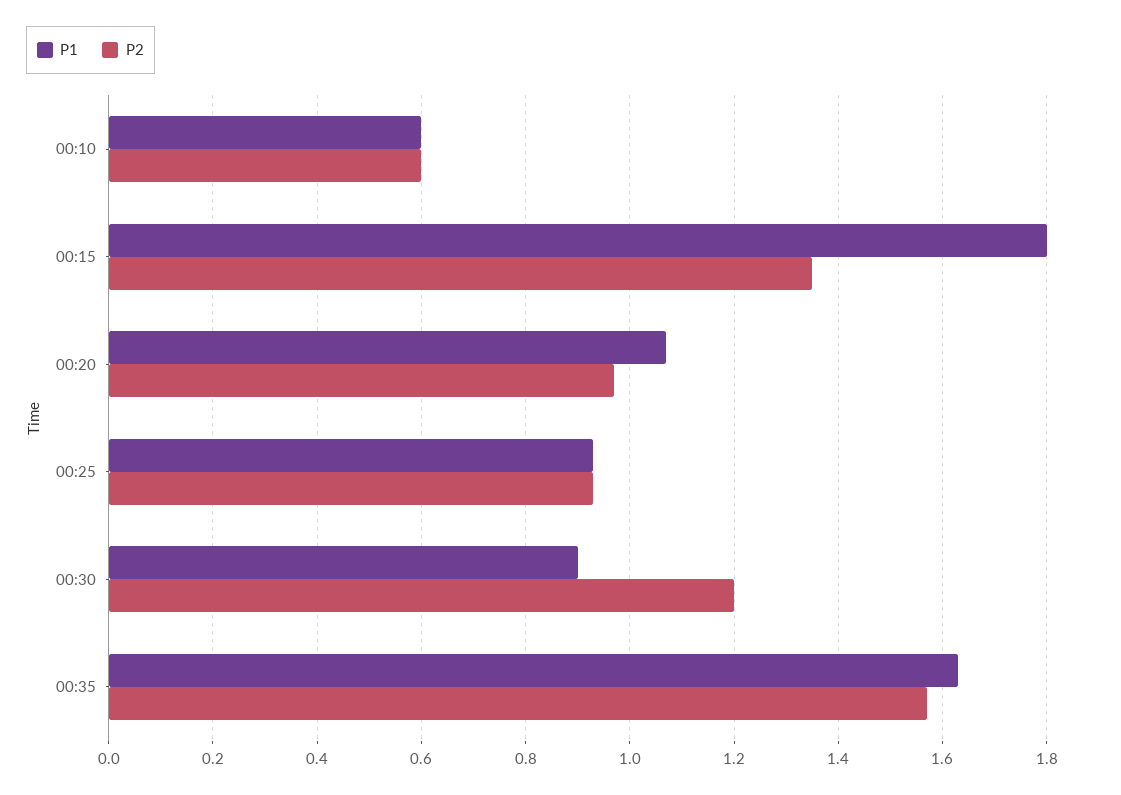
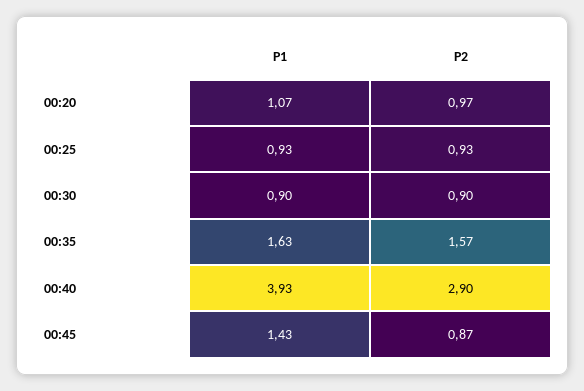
P1, 00:10: 0.6 -> none
P2, 00:10: 0.6 -> none
P1, 00:15: 1.8 -> none
P2, 00:15: 1.35 -> none
P2, 00:30: 1.2 -> 0.9
P1, 00:40: none -> 3.93
P2, 00:40: none -> 2.9
P1, 00:45: none -> 1.43
P2, 00:45: none -> 0.87

